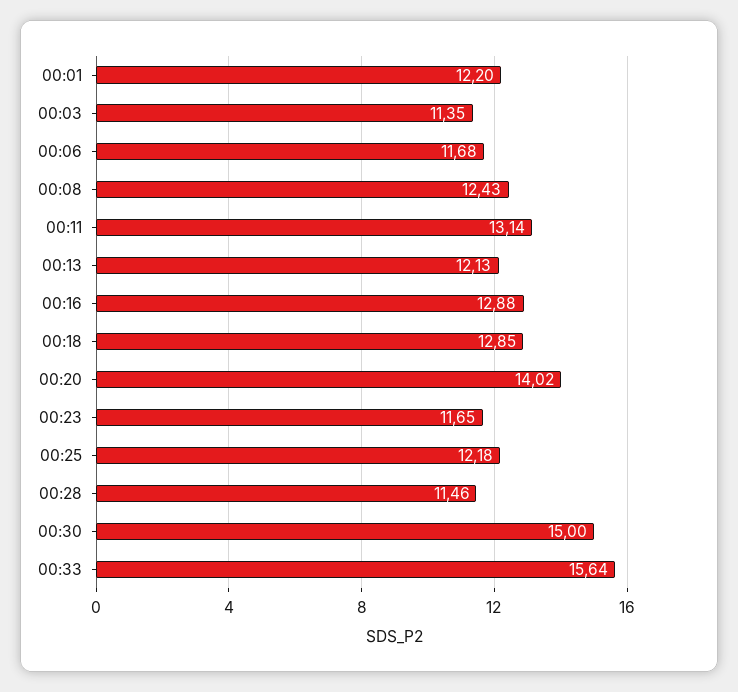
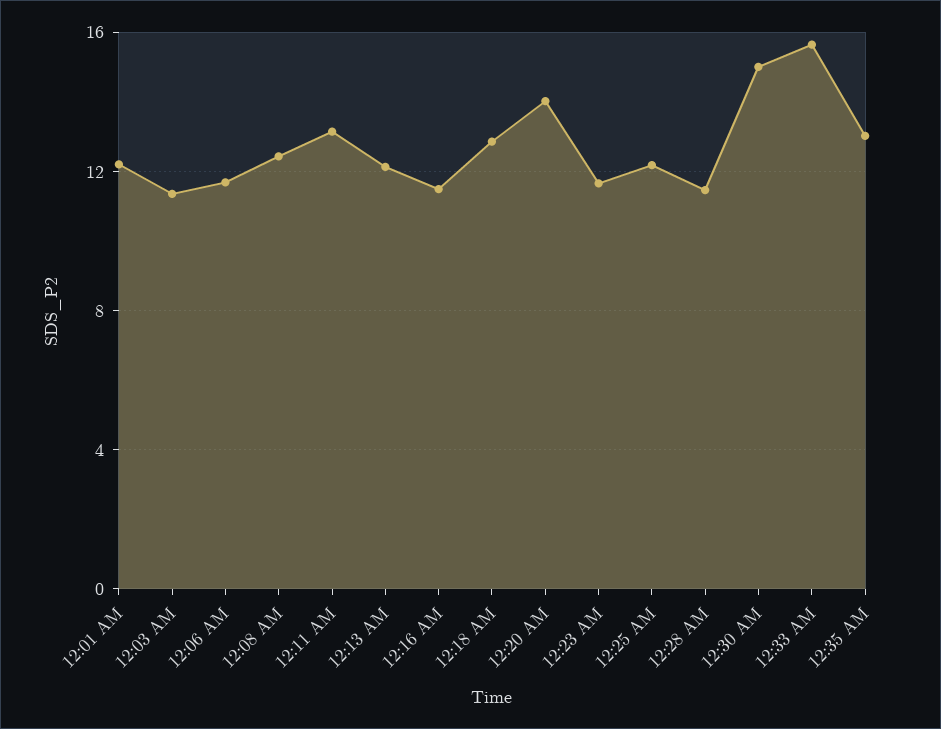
00:16: 12.88 -> 11.5
12:35 AM: none -> 13

